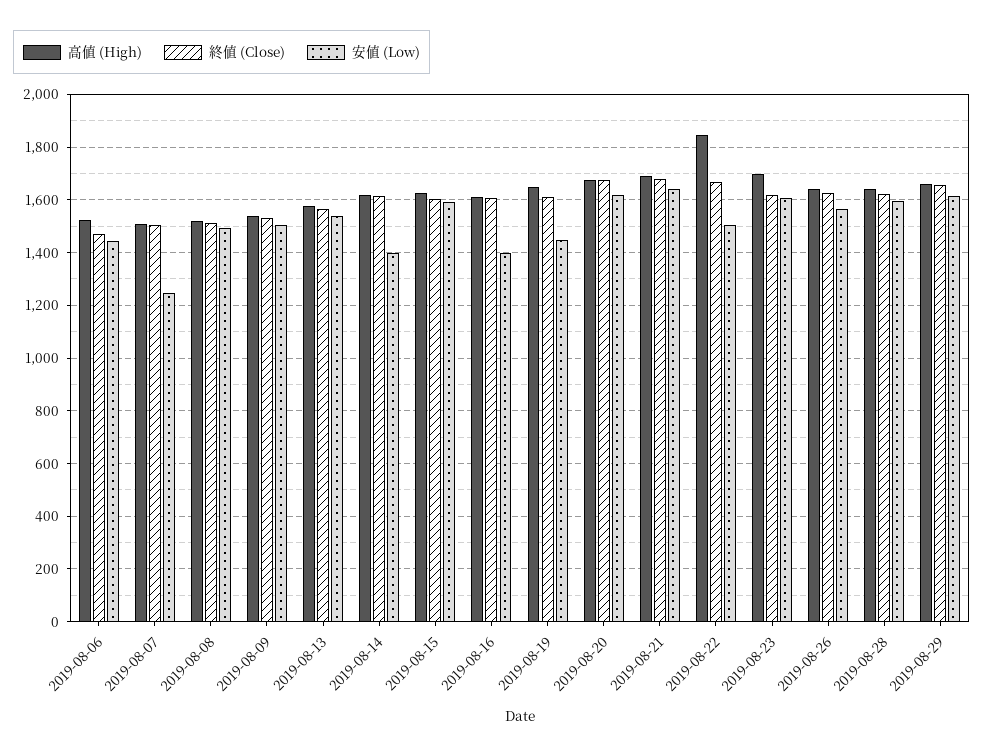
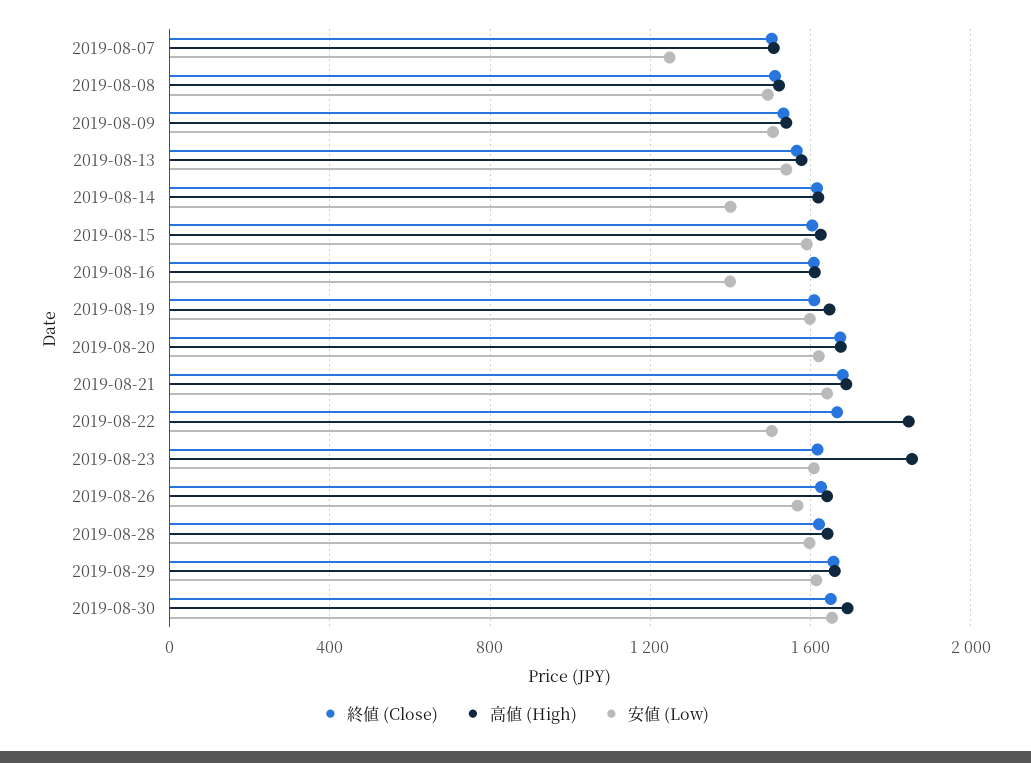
高値 (High), 2019-08-06: 1525 -> none
終値 (Close), 2019-08-06: 1475 -> none
安値 (Low), 2019-08-06: 1450 -> none
安値 (Low), 2019-08-19: 1450 -> 1600
高値 (High), 2019-08-23: 1700 -> 1850
終値 (Close), 2019-08-30: none -> 1650
高値 (High), 2019-08-30: none -> 1700
安値 (Low), 2019-08-30: none -> 1650

